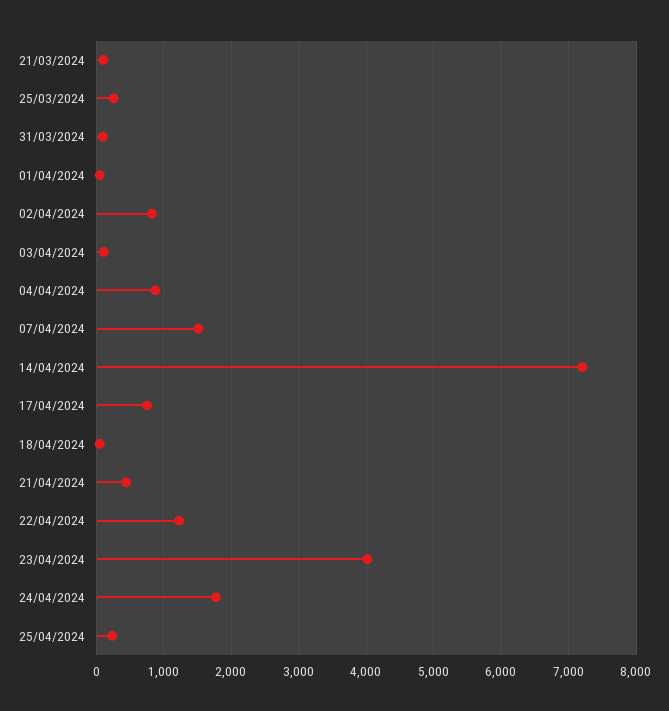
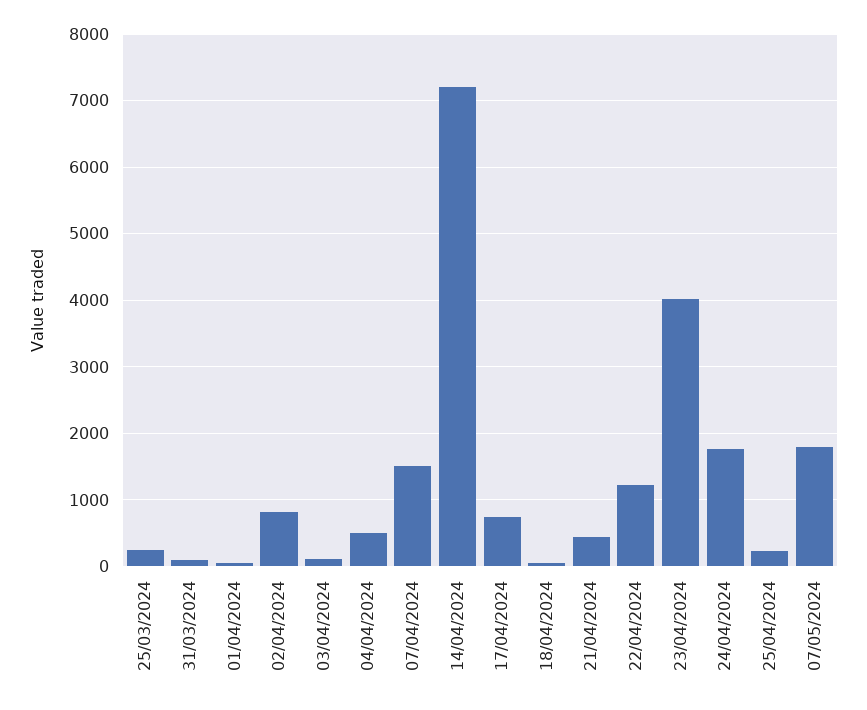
21/03/2024: 100 -> none
04/04/2024: 900 -> 500
07/05/2024: none -> 1800

